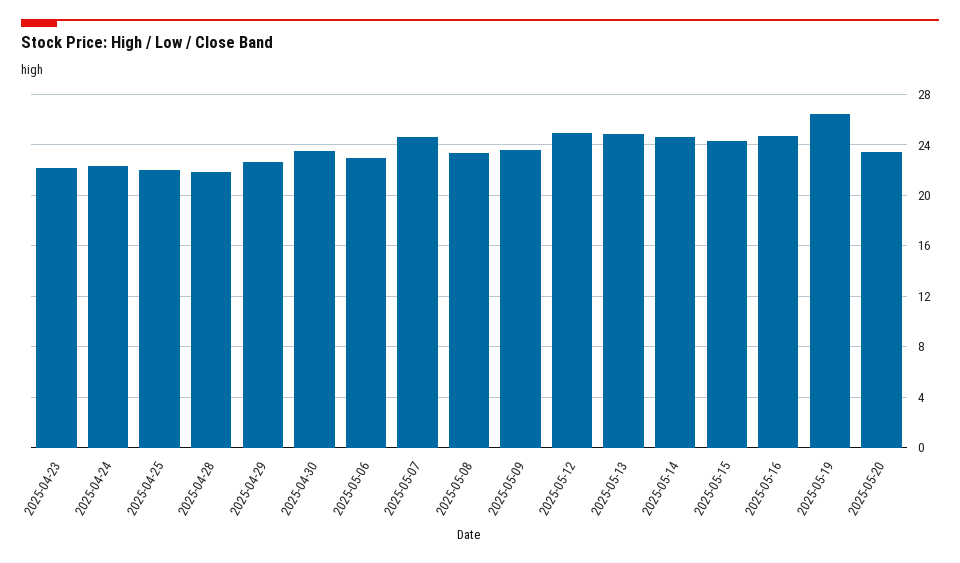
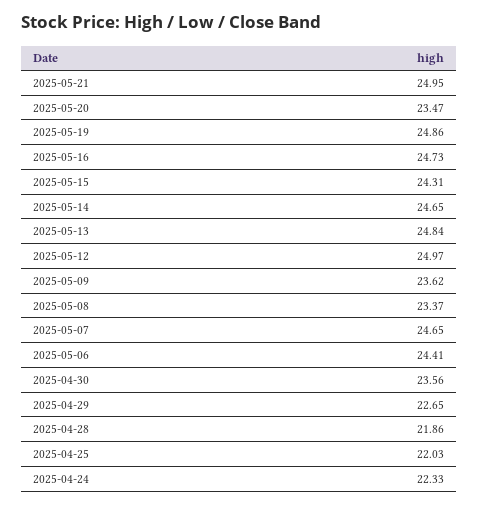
2025-04-23: 22 -> none
2025-05-06: 23 -> 24.41
2025-05-19: 26.5 -> 24.86
2025-05-21: none -> 24.95

